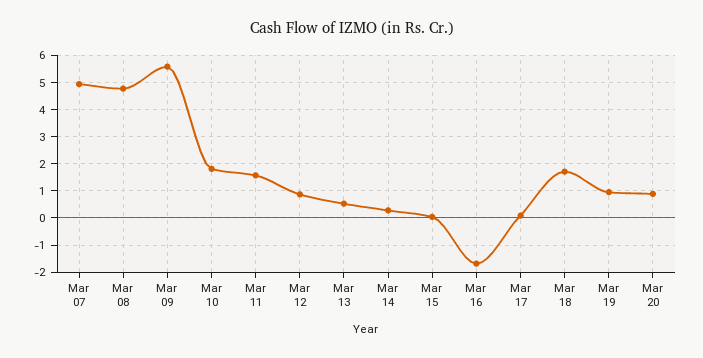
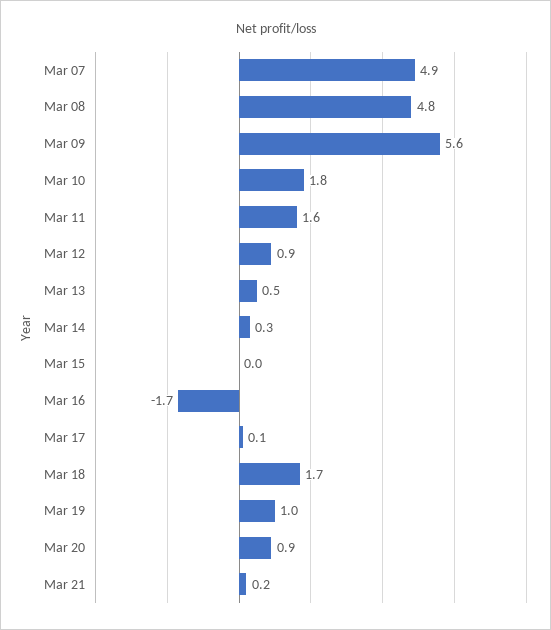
Mar 21: none -> 0.2

